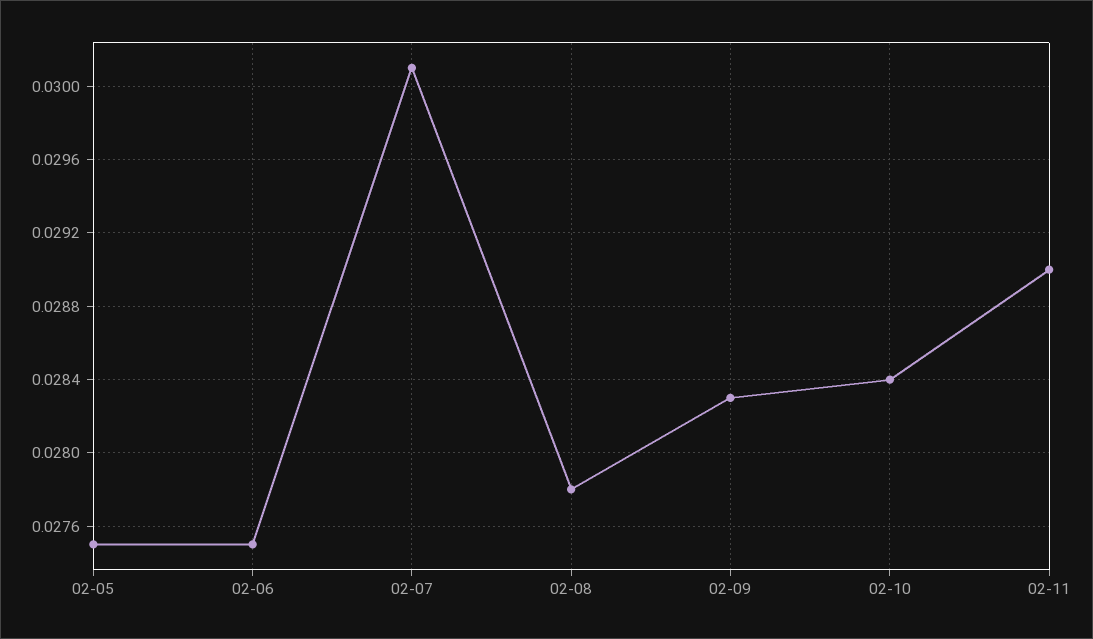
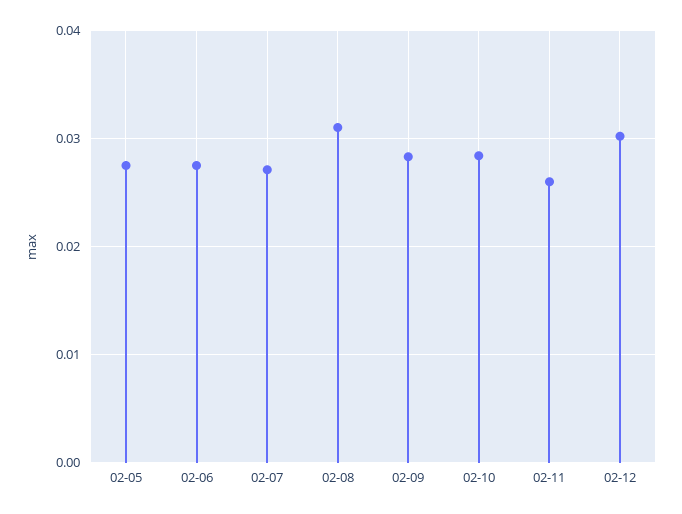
02-07: 0.0301 -> 0.027
02-08: 0.0278 -> 0.031
02-11: 0.029 -> 0.026
02-12: none -> 0.03

